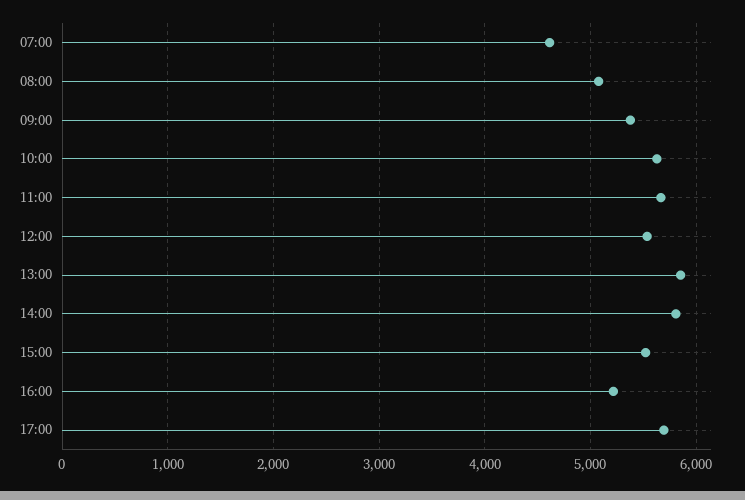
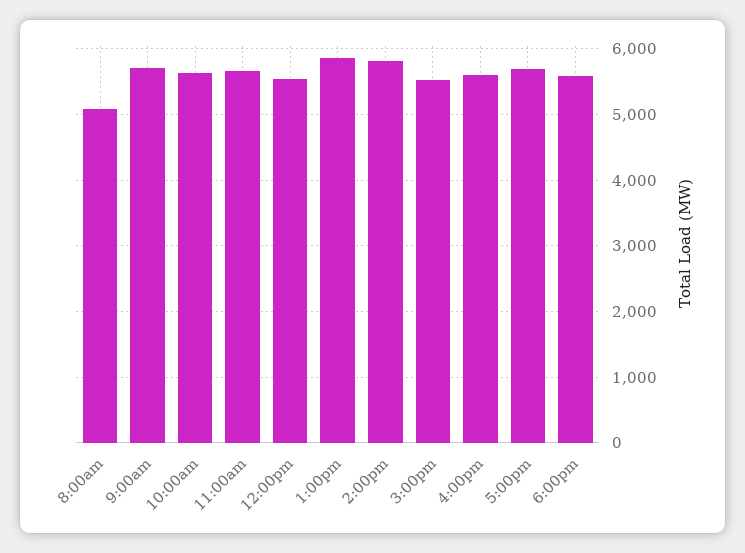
07:00: 4600 -> none
09:00: 5400 -> 5700
16:00: 5200 -> 5600
6:00pm: none -> 5600

